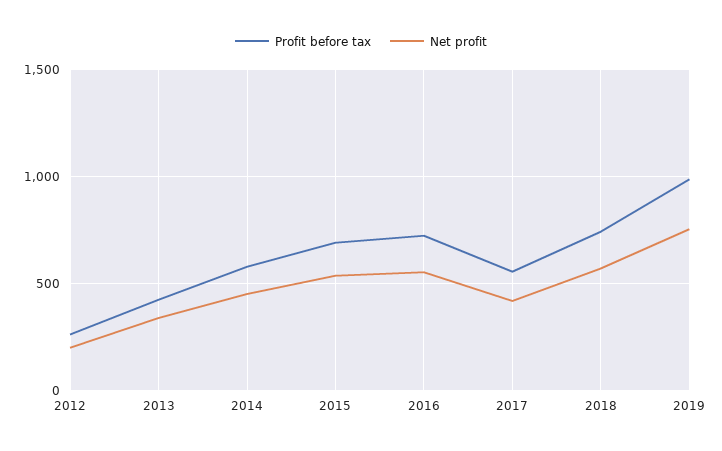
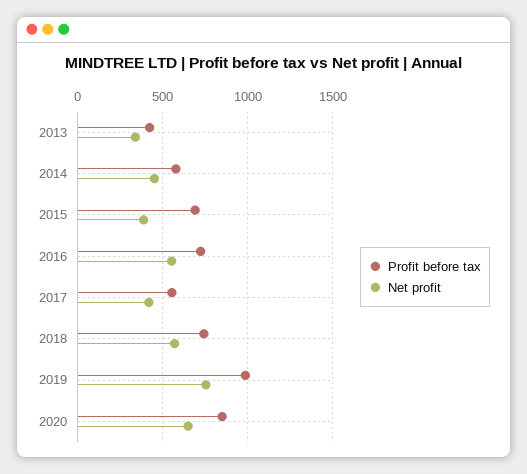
Profit before tax, 2012: 250 -> none
Net profit, 2012: 200 -> none
Net profit, 2015: 550 -> 400
Profit before tax, 2020: none -> 850
Net profit, 2020: none -> 650

